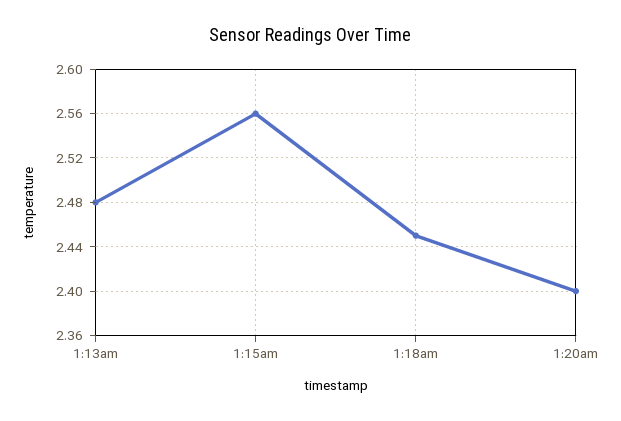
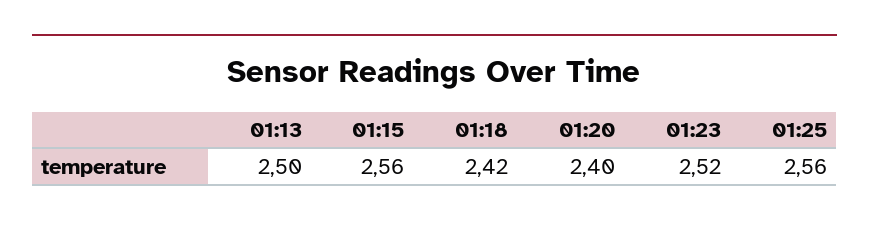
1:13am: 2.48 -> 2.5
1:18am: 2.45 -> 2.42
01:23: none -> 2.52
01:25: none -> 2.56

